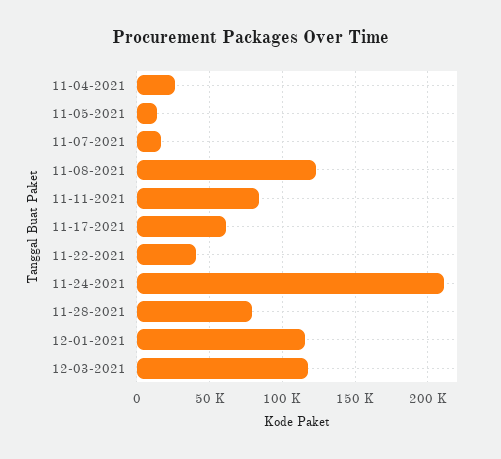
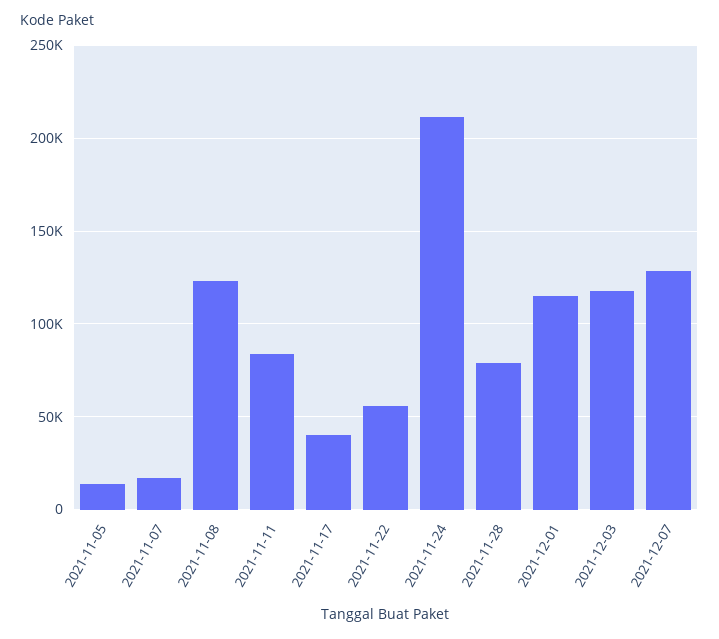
11-04-2021: 25000 -> none
11-17-2021: 60000 -> 40000
11-22-2021: 40000 -> 55000
2021-12-07: none -> 130000

